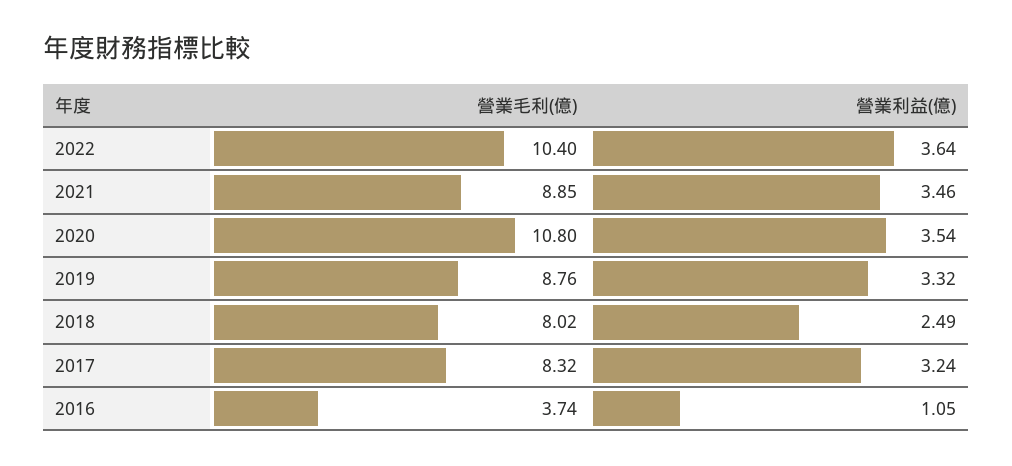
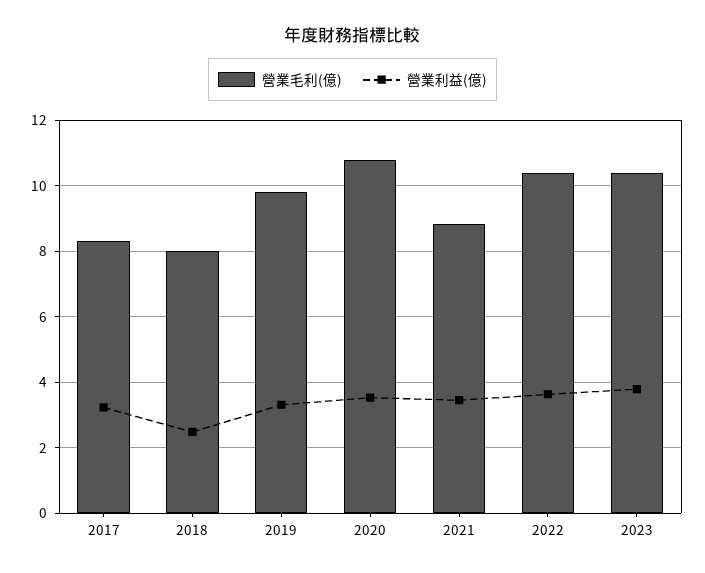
營業毛利(億), 2019: 8.76 -> 9.8
營業毛利(億), 2016: 3.74 -> none
營業利益(億), 2016: 1.05 -> none
營業毛利(億), 2023: none -> 10.4
營業利益(億), 2023: none -> 3.8

